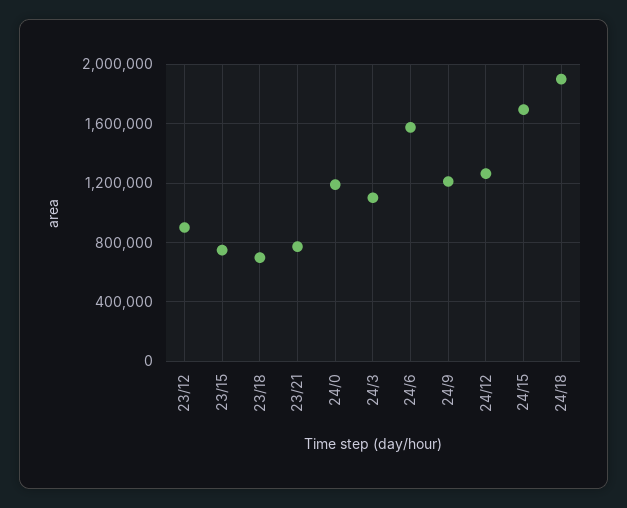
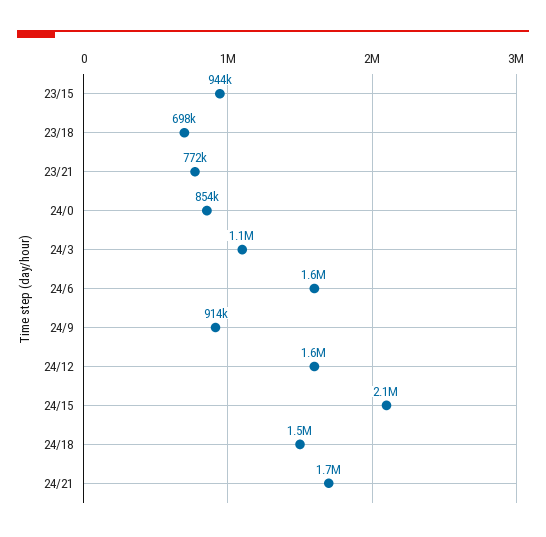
23/12: 900000 -> none
23/15: 750000 -> 944000
24/0: 1200000 -> 854000
24/9: 1200000 -> 914000
24/12: 1250000 -> 1600000
24/15: 1700000 -> 2100000
24/18: 1900000 -> 1500000
24/21: none -> 1700000

